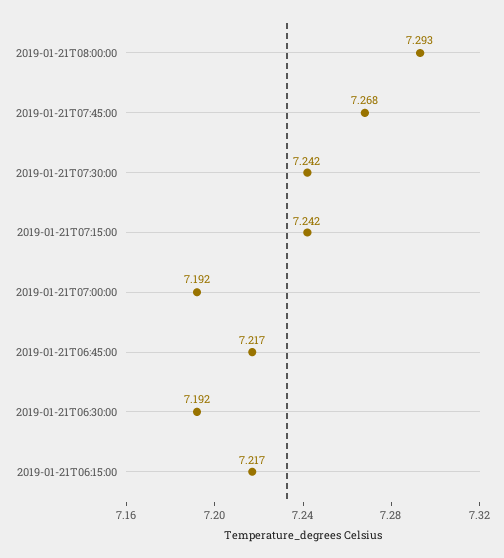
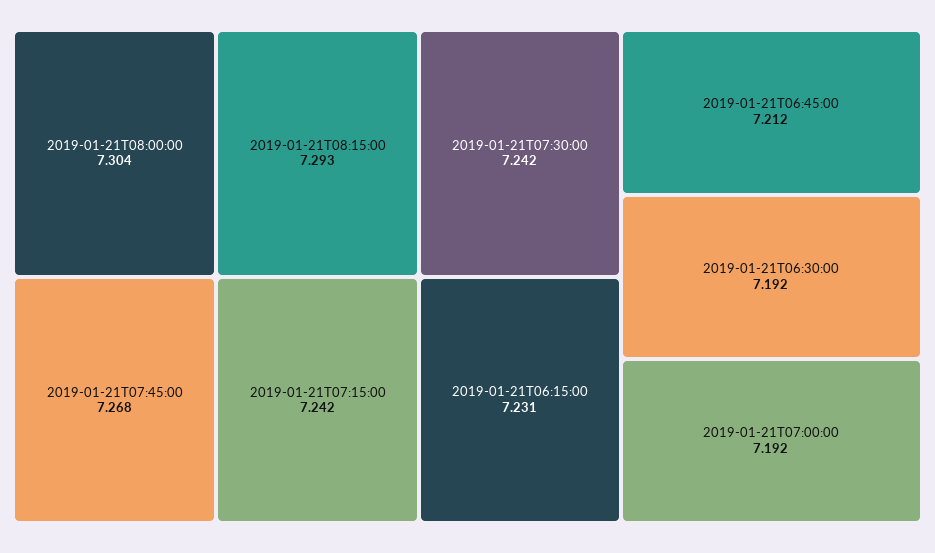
2019-01-21T08:00:00: 7.293 -> 7.304
2019-01-21T06:45:00: 7.217 -> 7.212
2019-01-21T06:15:00: 7.217 -> 7.231
2019-01-21T08:15:00: none -> 7.293

